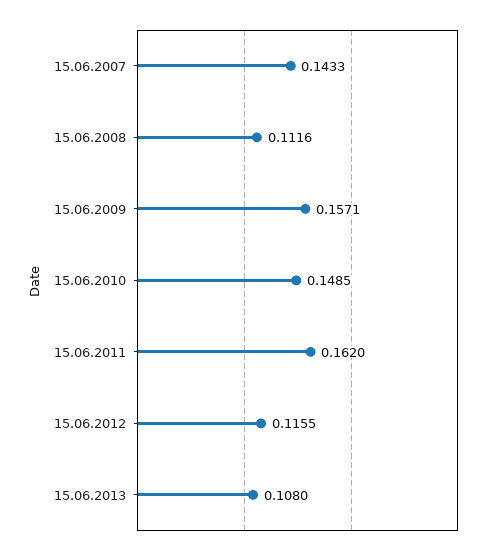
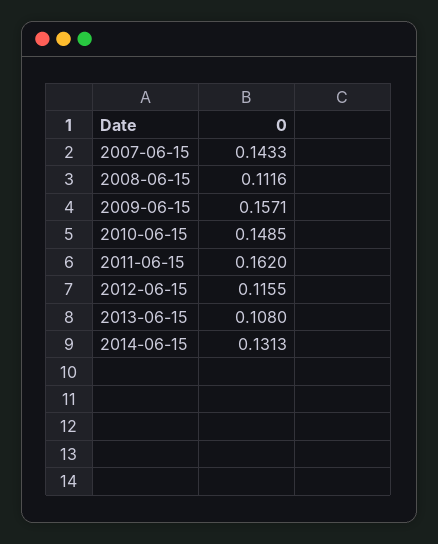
2014-06-15: none -> 0.1313

